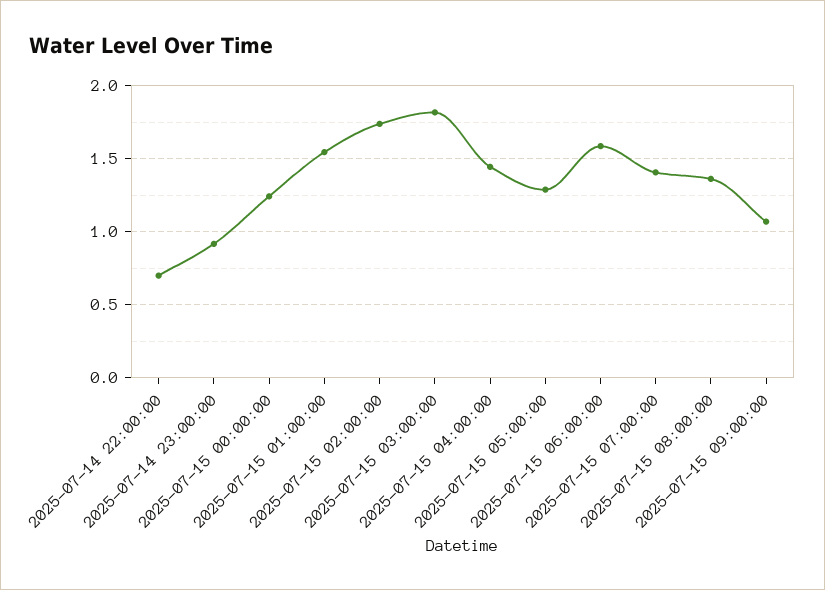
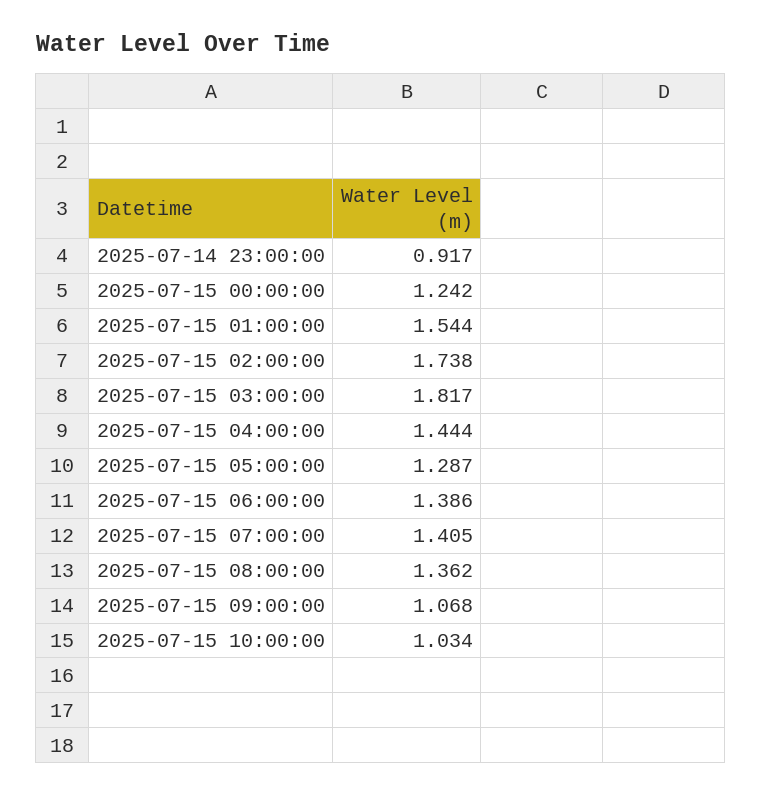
2025-07-14 22:00:00: 0.7 -> none
2025-07-15 06:00:00: 1.6 -> 1.386
2025-07-15 10:00:00: none -> 1.034

